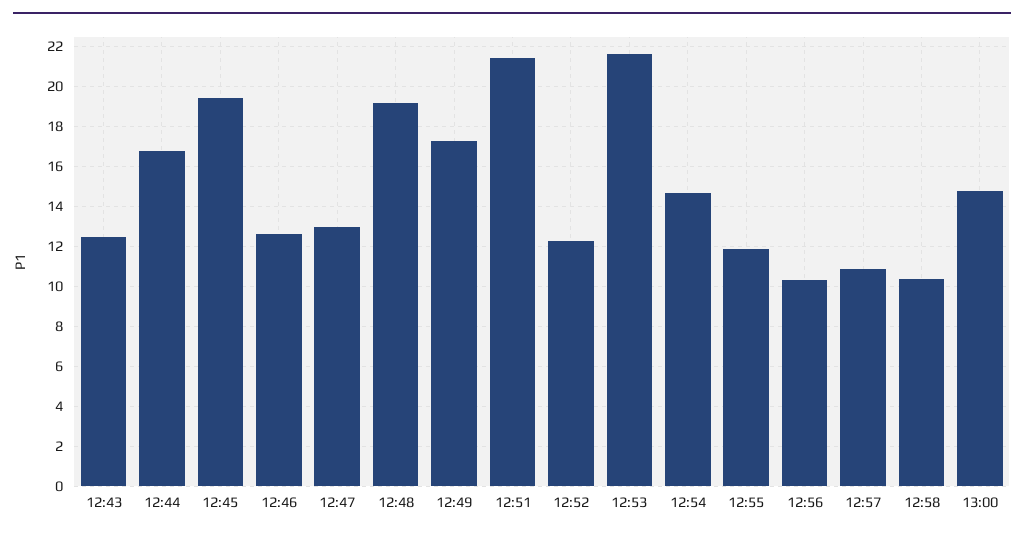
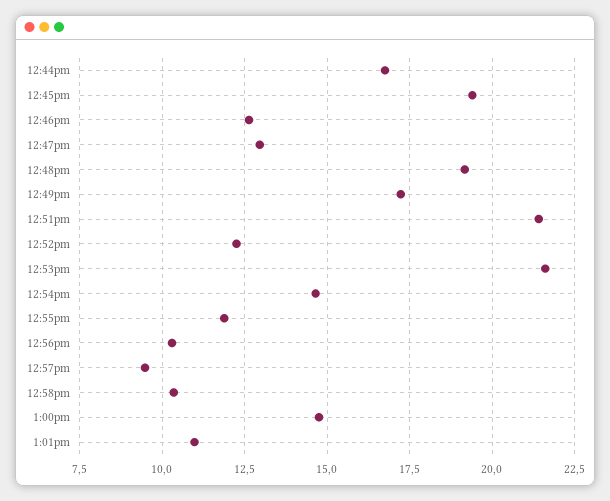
12:43: 12.5 -> none
12:57: 11 -> 9.5
1:01pm: none -> 11

